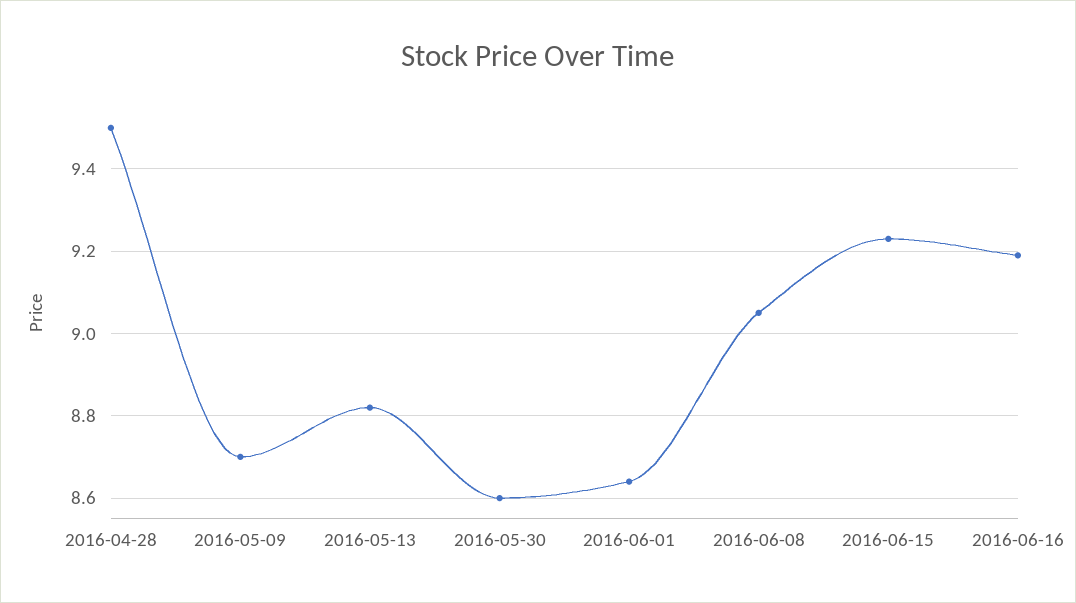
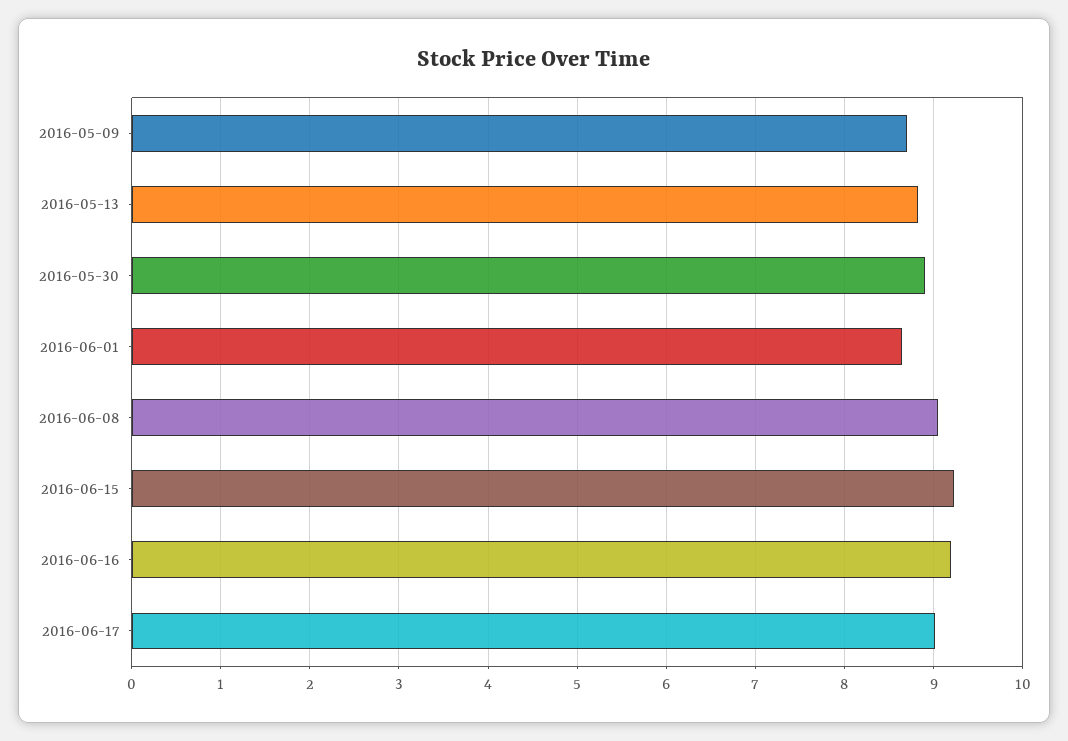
2016-04-28: 9.5 -> none
2016-05-30: 8.6 -> 8.9
2016-06-17: none -> 9

